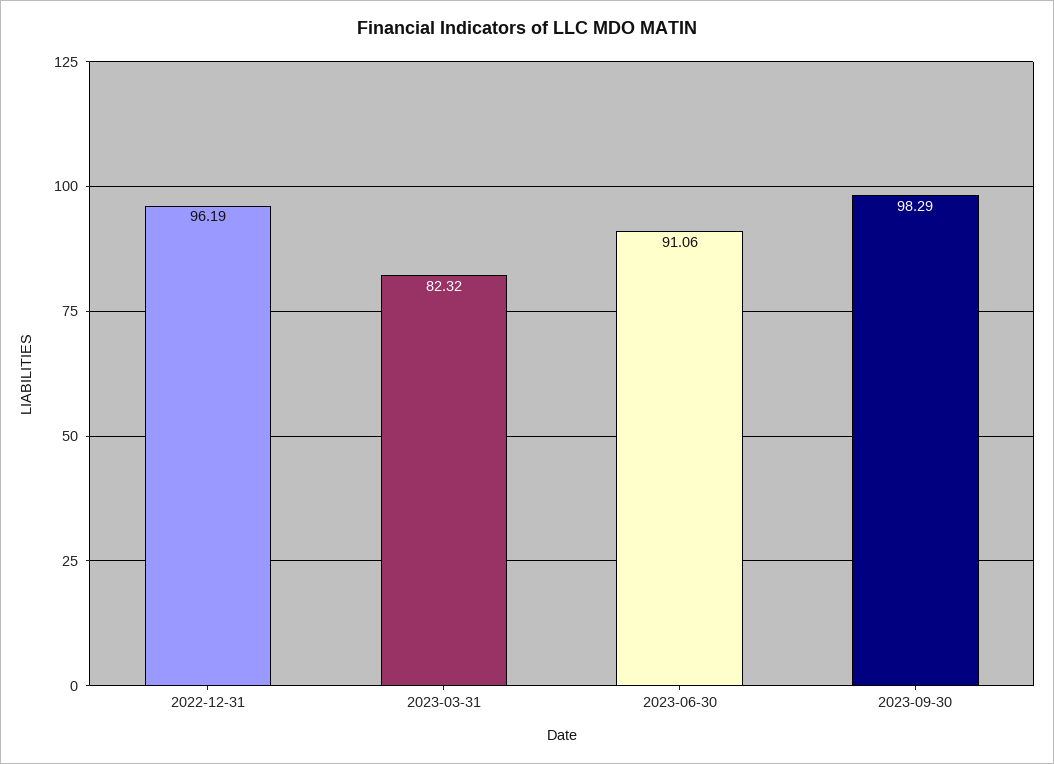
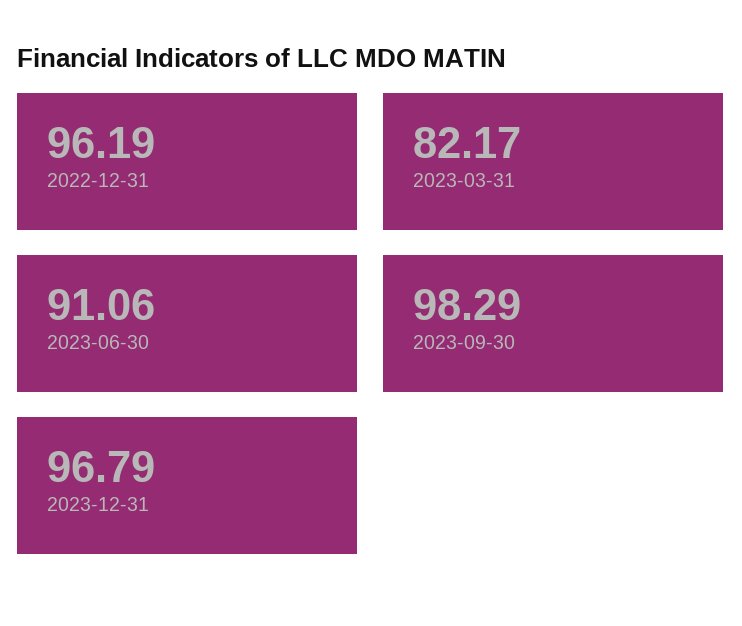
2023-03-31: 82.32 -> 82.17
2023-12-31: none -> 96.79

